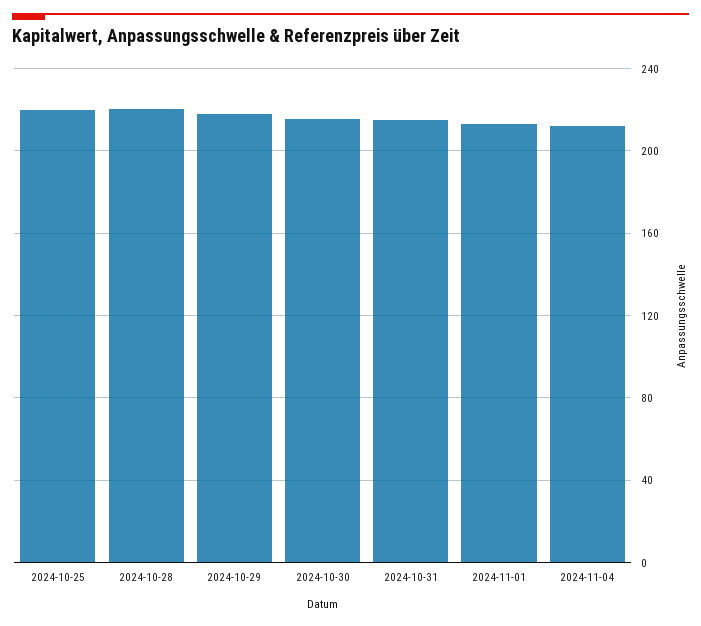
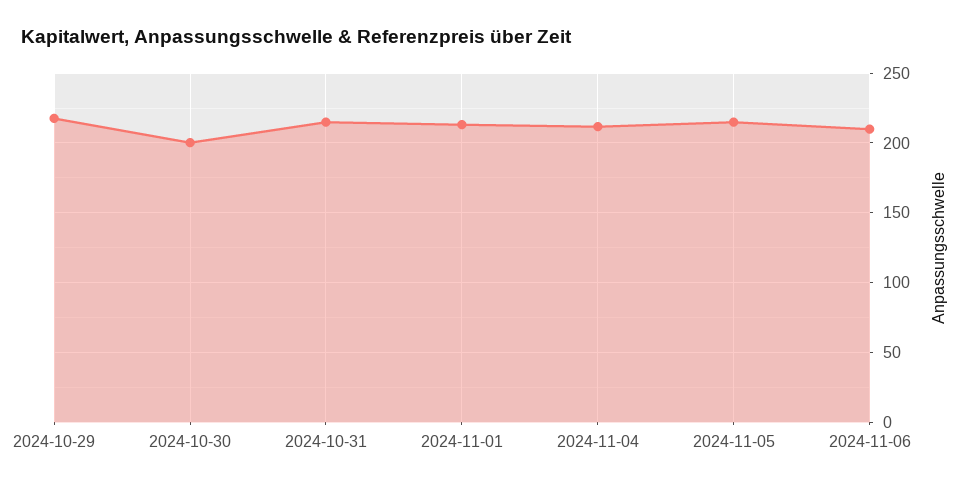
2024-10-25: 220 -> none
2024-10-28: 220 -> none
2024-10-30: 215 -> 200
2024-11-05: none -> 215
2024-11-06: none -> 210

